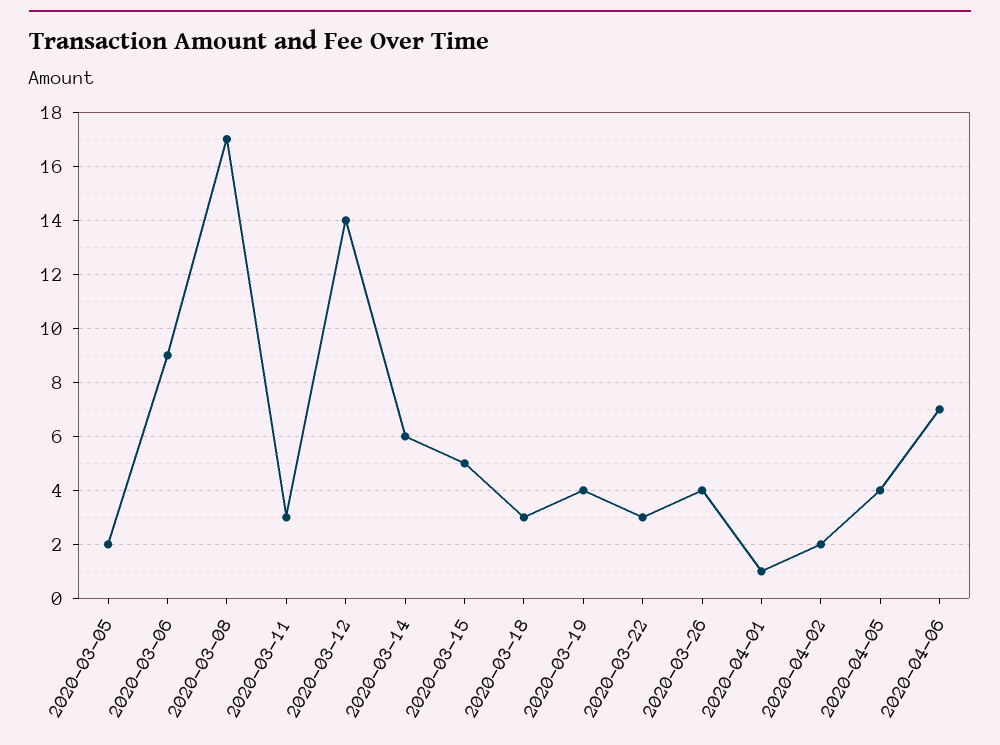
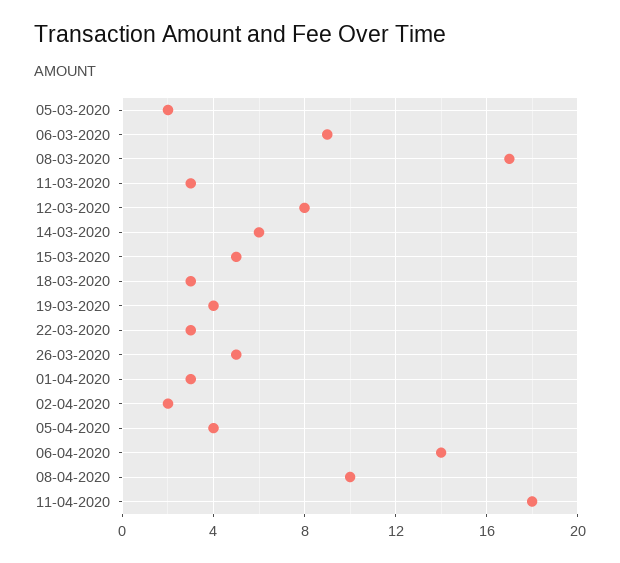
2020-03-12: 14 -> 8
2020-03-26: 4 -> 5
2020-04-01: 1 -> 3
2020-04-06: 7 -> 14
08-04-2020: none -> 10
11-04-2020: none -> 18

